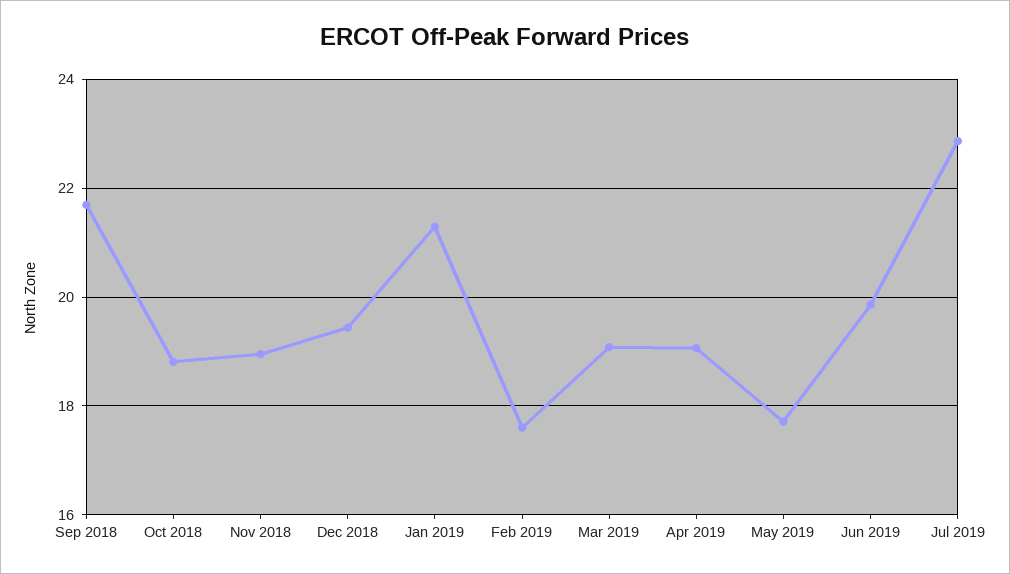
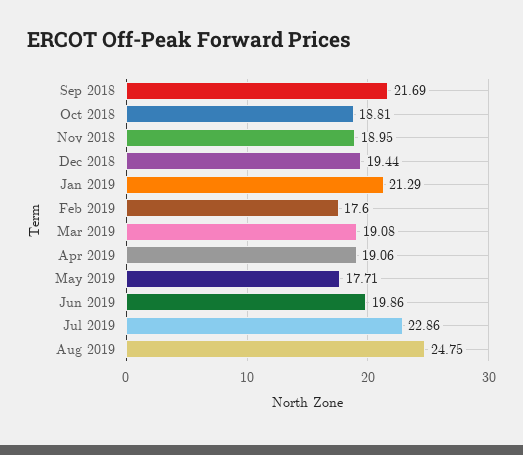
Aug 2019: none -> 24.75

